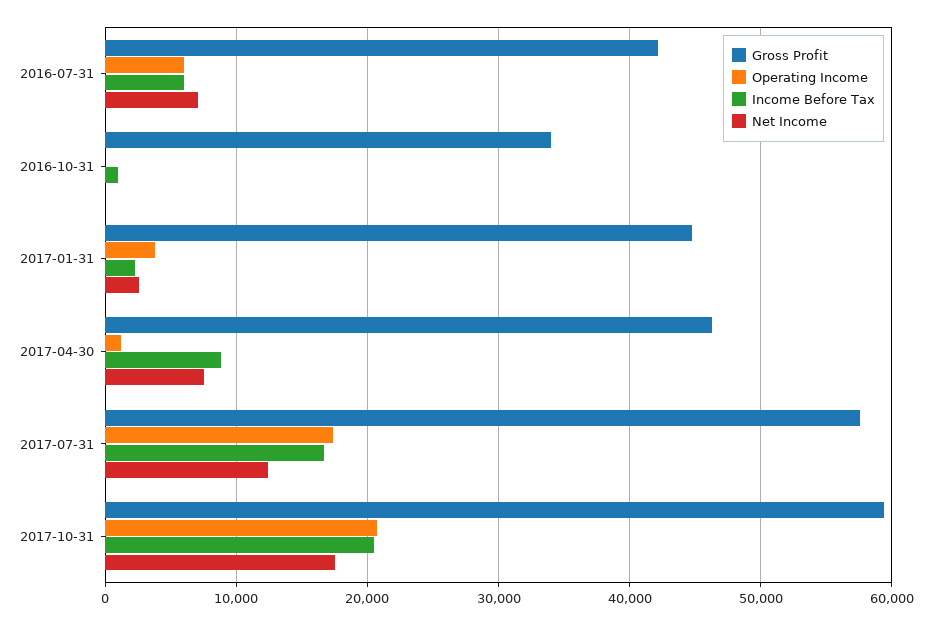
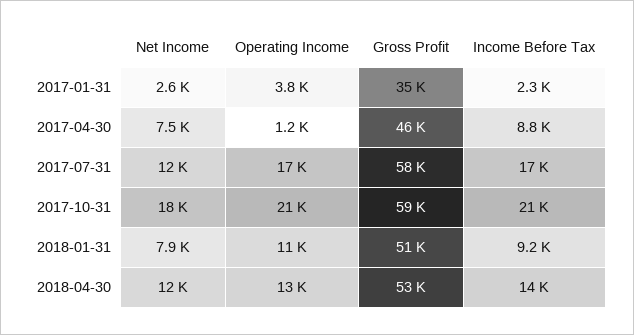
Gross Profit, 2016-07-31: 42000 -> none
Operating Income, 2016-07-31: 6000 -> none
Income Before Tax, 2016-07-31: 6000 -> none
Net Income, 2016-07-31: 7000 -> none
Gross Profit, 2016-10-31: 34000 -> none
Operating Income, 2016-10-31: 0 -> none
Income Before Tax, 2016-10-31: 1000 -> none
Net Income, 2016-10-31: 0 -> none
Gross Profit, 2017-01-31: 45000 -> 35000
Net Income, 2018-01-31: none -> 7900
Operating Income, 2018-01-31: none -> 11000
Gross Profit, 2018-01-31: none -> 51000
Income Before Tax, 2018-01-31: none -> 9200
Net Income, 2018-04-30: none -> 12000
Operating Income, 2018-04-30: none -> 13000
Gross Profit, 2018-04-30: none -> 53000
Income Before Tax, 2018-04-30: none -> 14000

